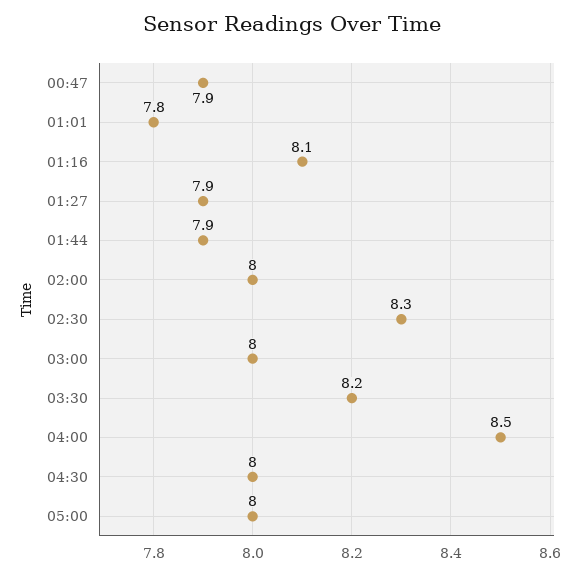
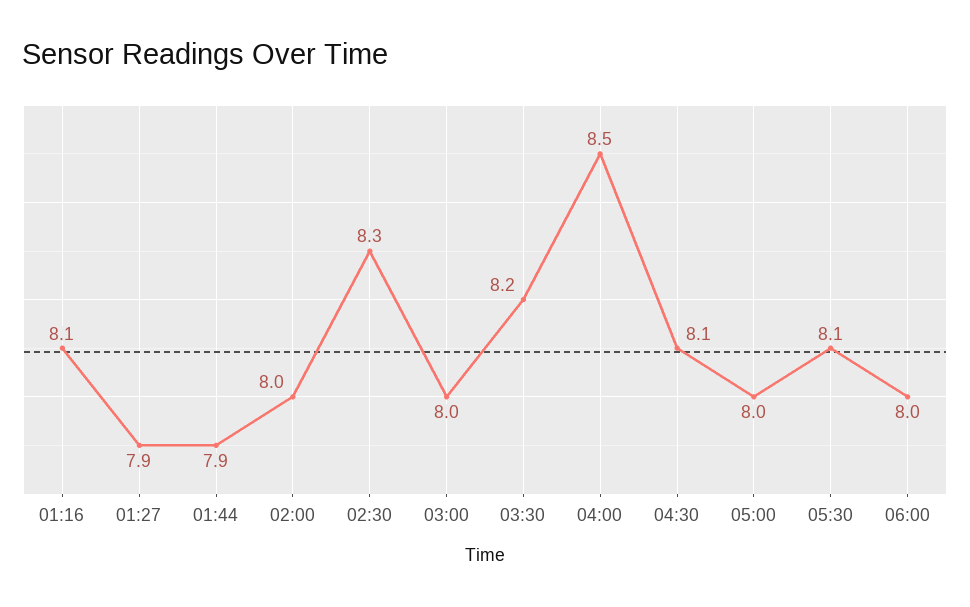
00:47: 7.9 -> none
01:01: 7.8 -> none
04:30: 8 -> 8.1
05:30: none -> 8.1
06:00: none -> 8

